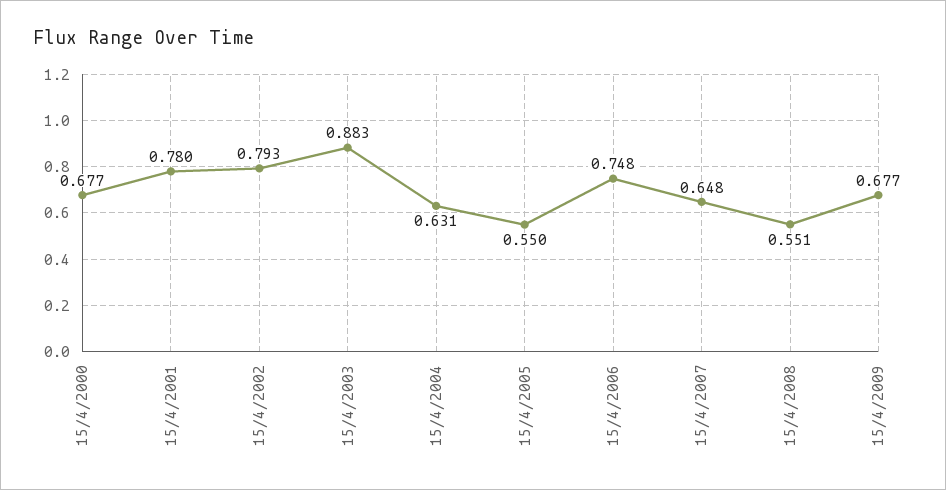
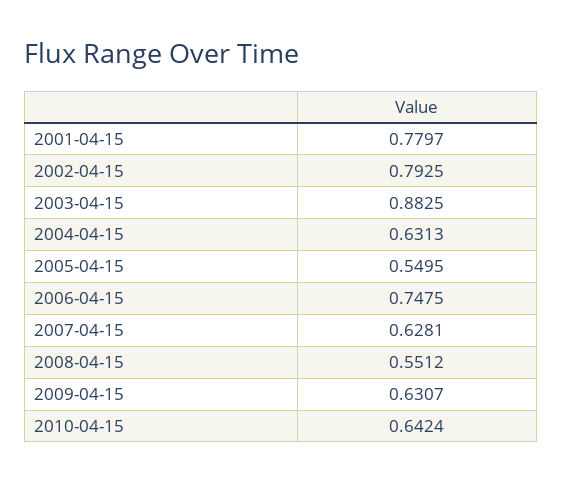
15/4/2000: 0.677 -> none
15/4/2007: 0.648 -> 0.6281
15/4/2009: 0.677 -> 0.6307
2010-04-15: none -> 0.6424

